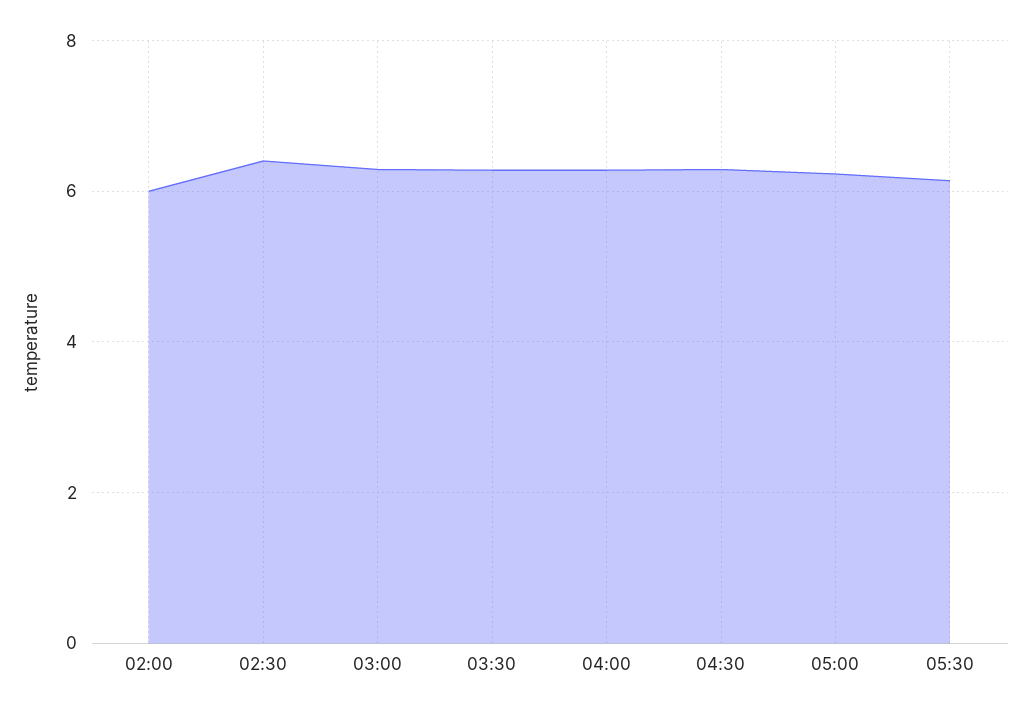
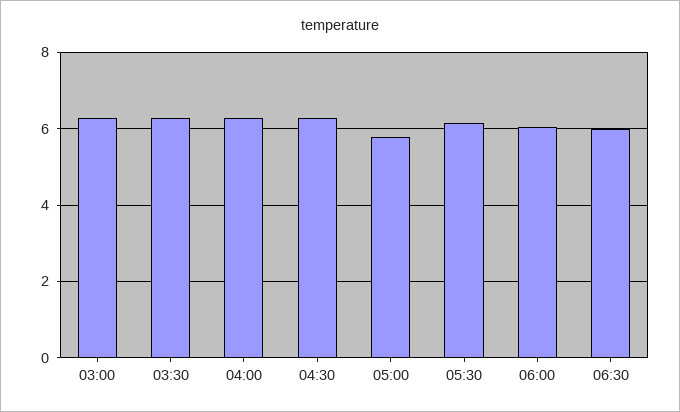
02:00: 6 -> none
02:30: 6.4 -> none
05:00: 6.2 -> 5.8
06:00: none -> 6
06:30: none -> 6

